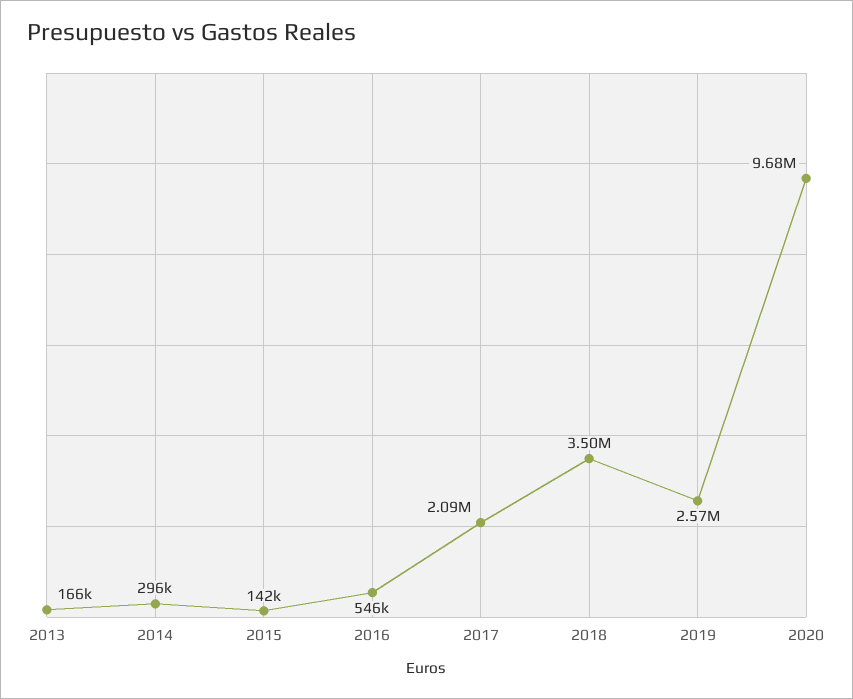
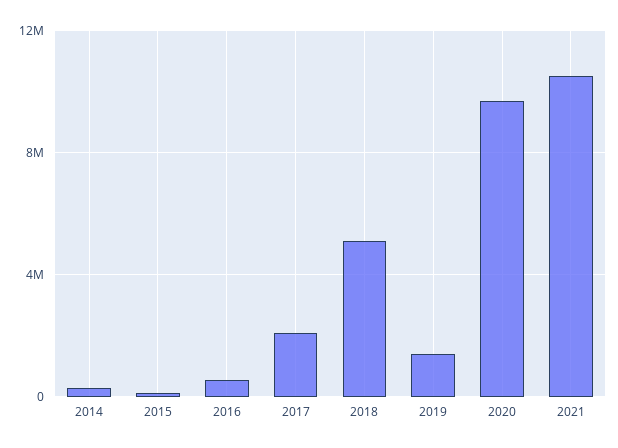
2013: 166000 -> none
2018: 3500000 -> 5000000
2019: 2570000 -> 1500000
2021: none -> 10500000

